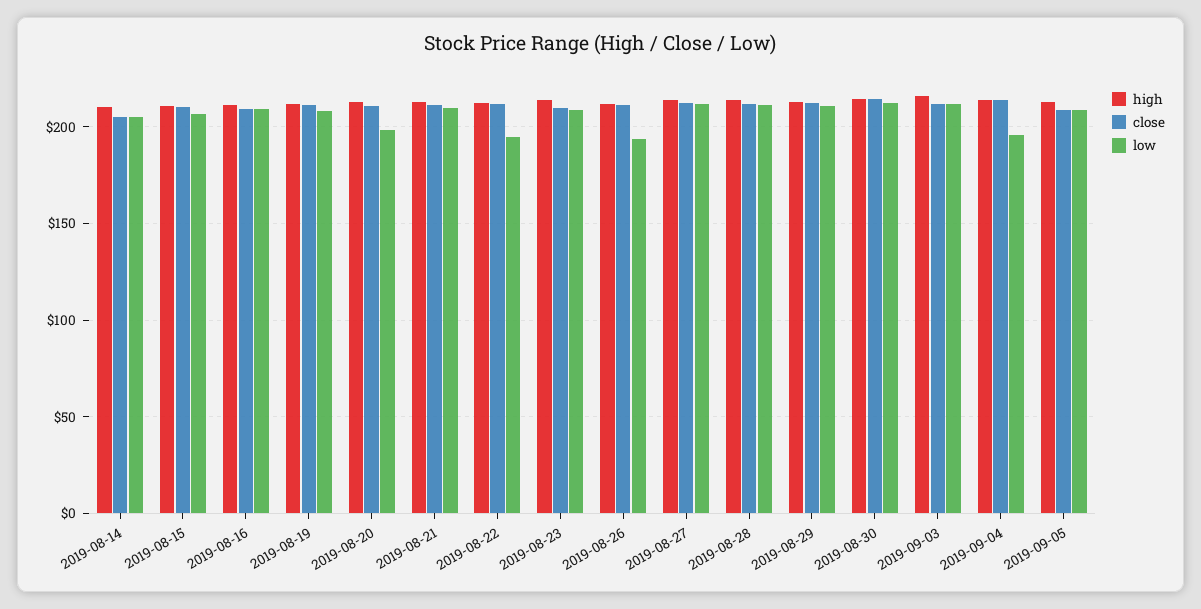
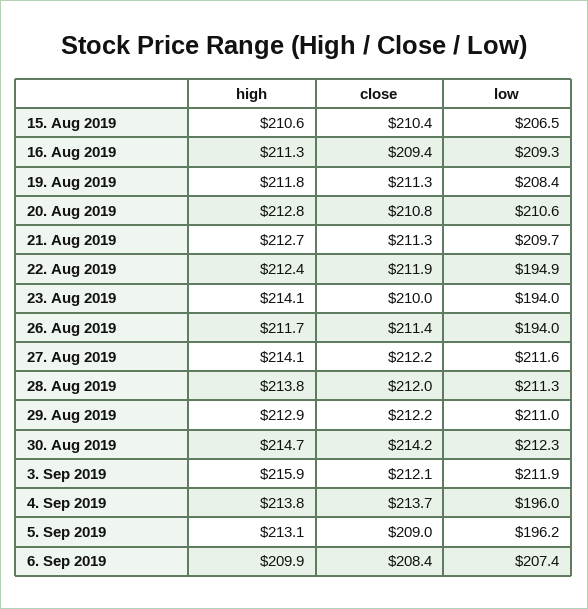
high, 2019-08-14: 210 -> none
close, 2019-08-14: 205 -> none
low, 2019-08-14: 205 -> none
low, 2019-08-20: 200 -> 210.6
low, 2019-08-23: 210 -> 194
low, 2019-09-05: 210 -> 196.2
high, 6. Sep 2019: none -> 209.9
close, 6. Sep 2019: none -> 208.4
low, 6. Sep 2019: none -> 207.4

